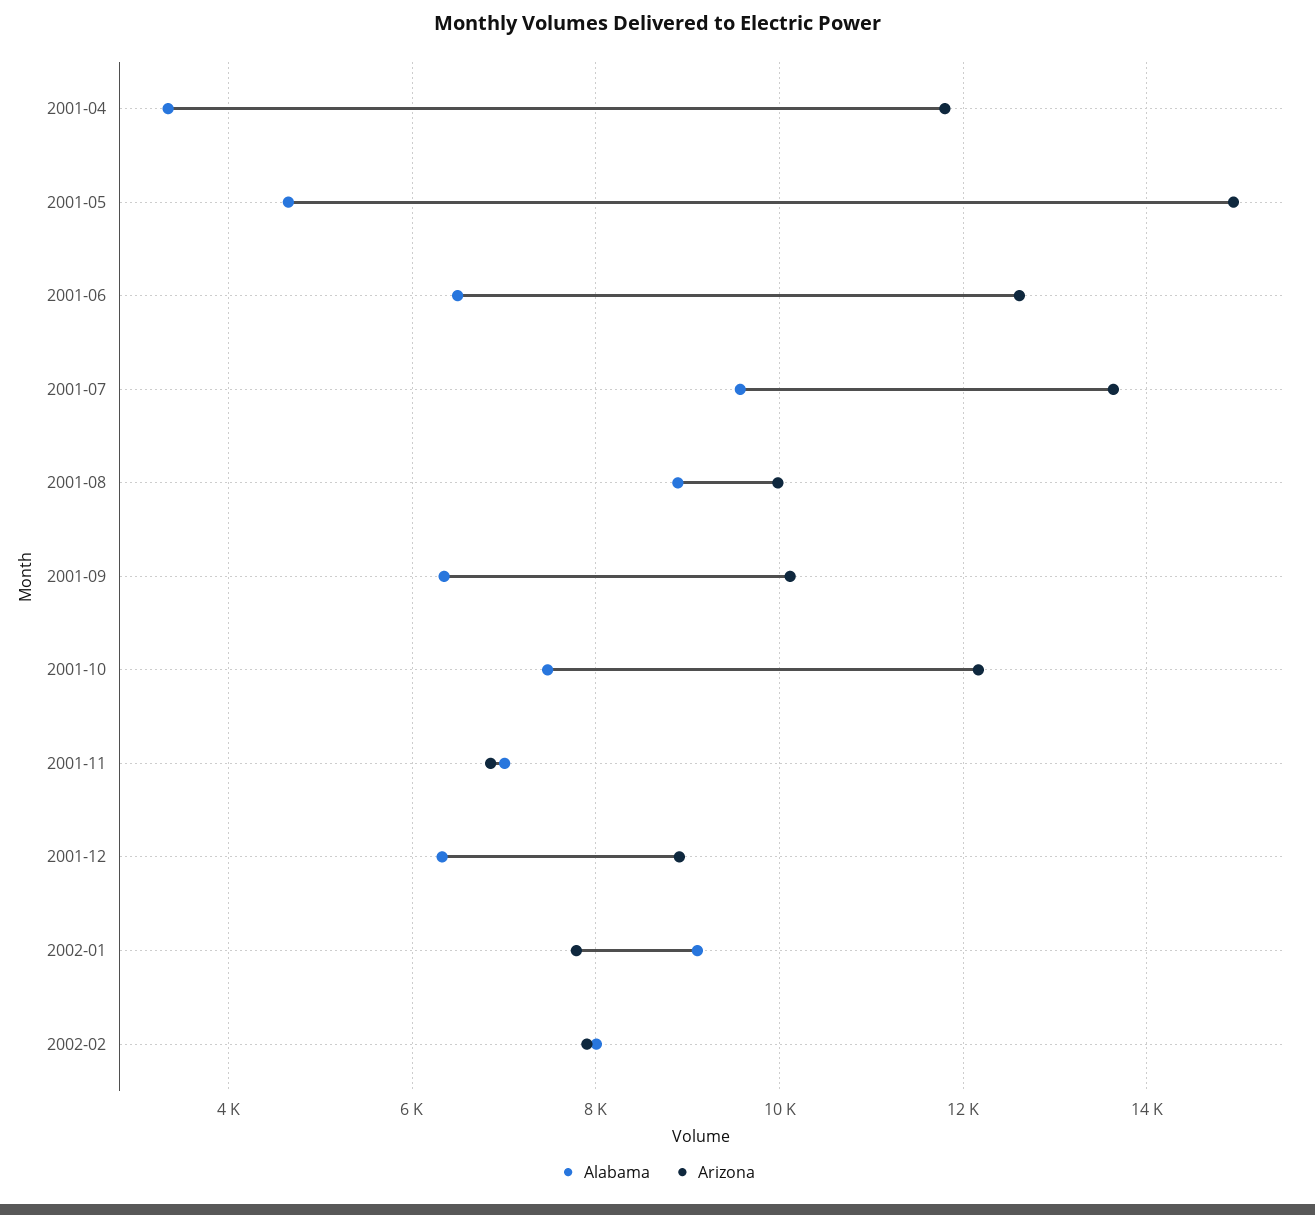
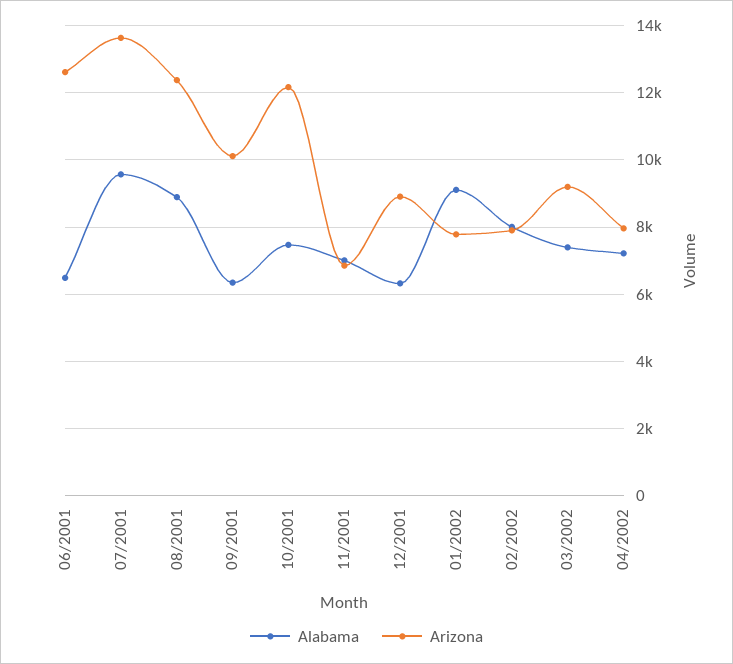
Alabama, 2001-04: 3400 -> none
Arizona, 2001-04: 11800 -> none
Alabama, 2001-05: 4600 -> none
Arizona, 2001-05: 15000 -> none
Arizona, 2001-08: 10000 -> 12400
Alabama, 03/2002: none -> 7400
Arizona, 03/2002: none -> 9200
Alabama, 04/2002: none -> 7200
Arizona, 04/2002: none -> 8000

